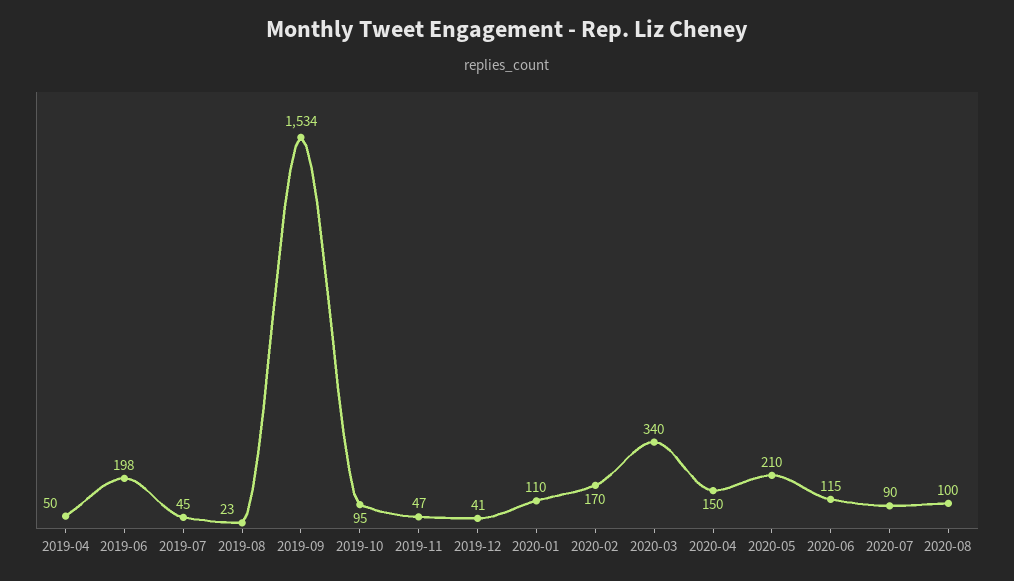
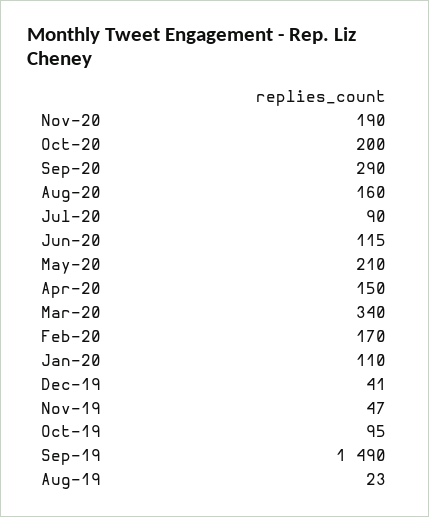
2019-04: 50 -> none
2019-06: 198 -> none
2019-07: 45 -> none
2019-09: 1534 -> 1490
2020-08: 100 -> 160
Nov-20: none -> 190
Oct-20: none -> 200
Sep-20: none -> 290

